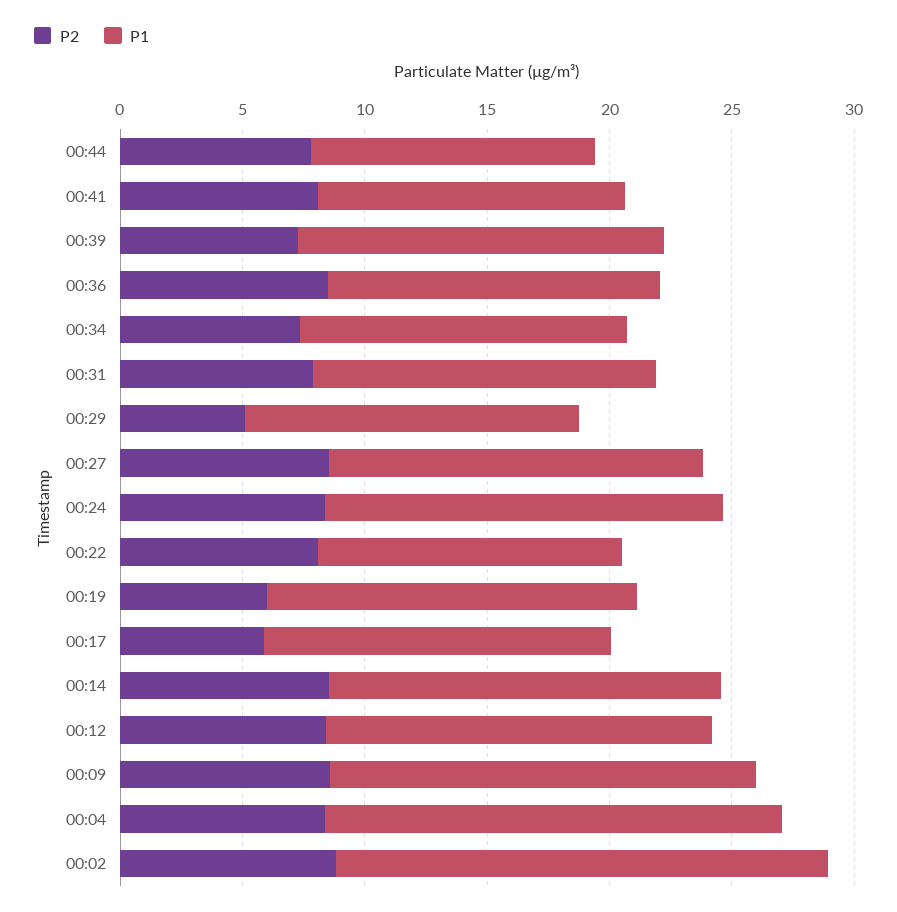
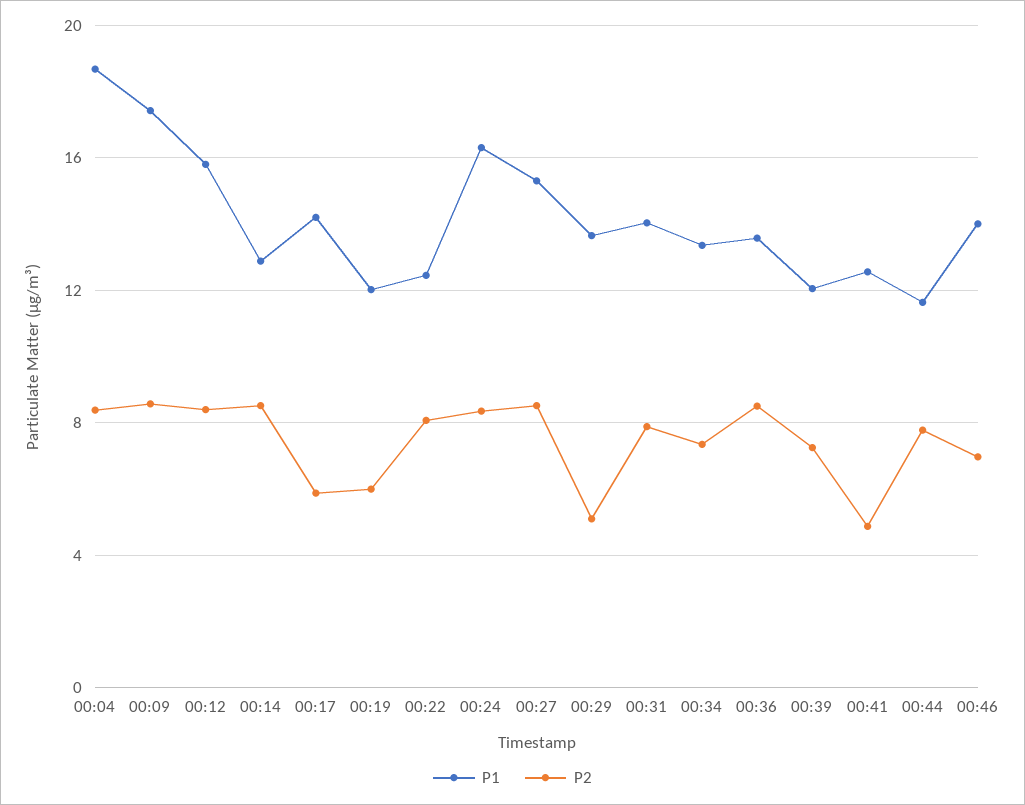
P2, 00:41: 8 -> 5
P1, 00:39: 15 -> 12
P1, 00:19: 15 -> 12
P1, 00:14: 16 -> 13
P2, 00:02: 9 -> none
P1, 00:02: 20 -> none
P1, 00:46: none -> 14
P2, 00:46: none -> 7

